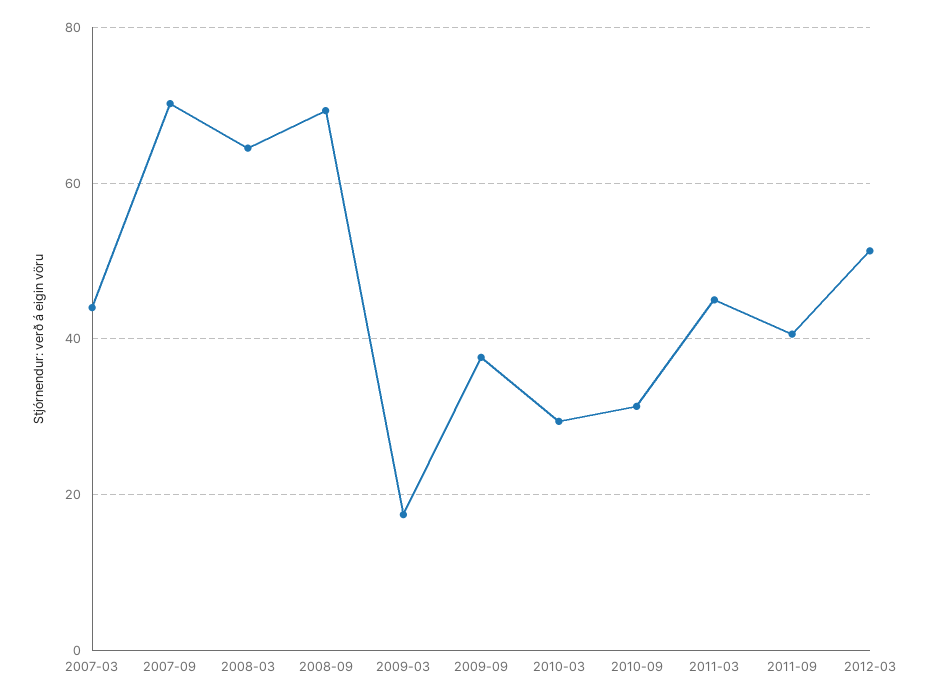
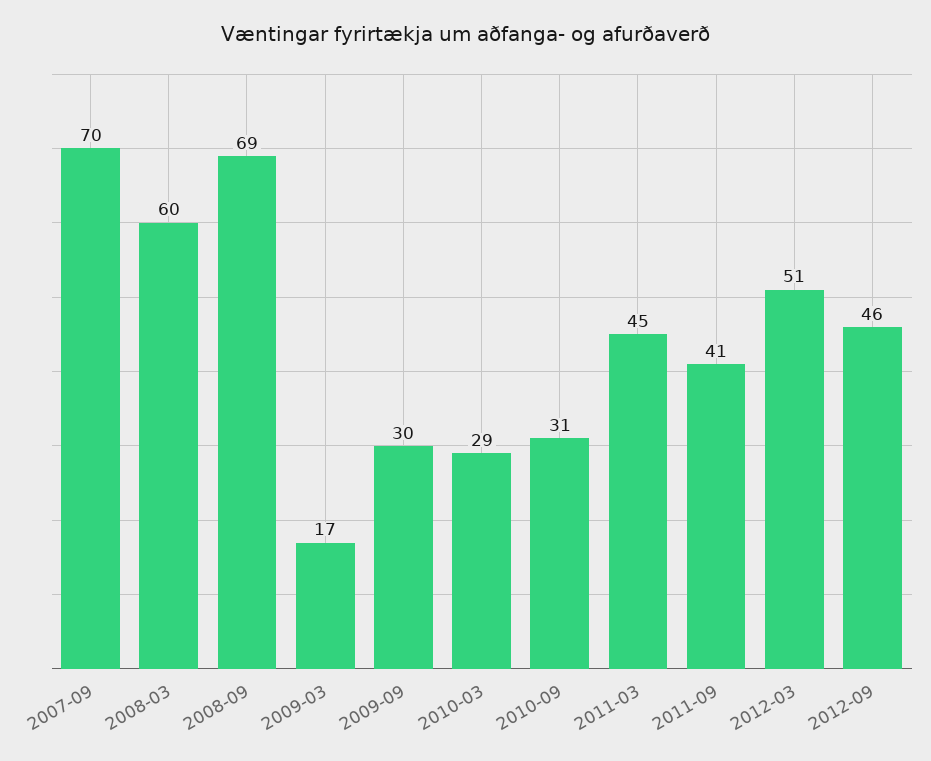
2007-03: 44 -> none
2008-03: 64 -> 60
2009-09: 38 -> 30
2012-09: none -> 46

